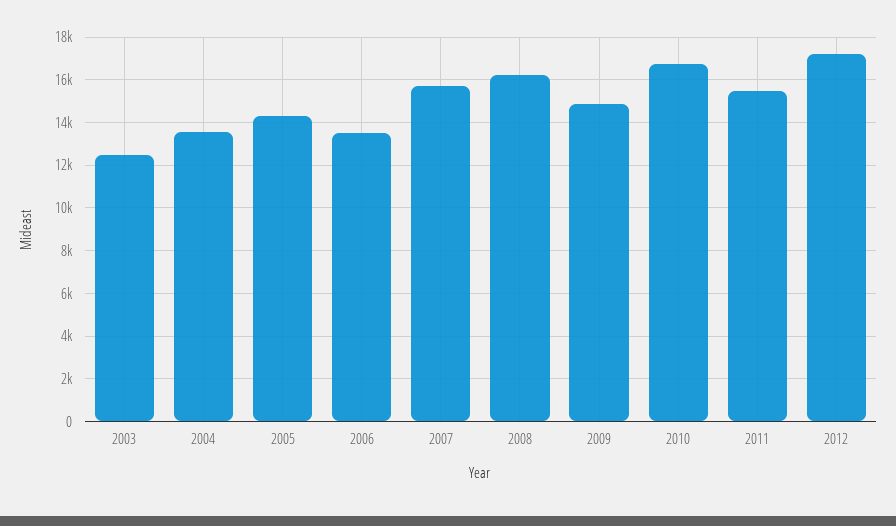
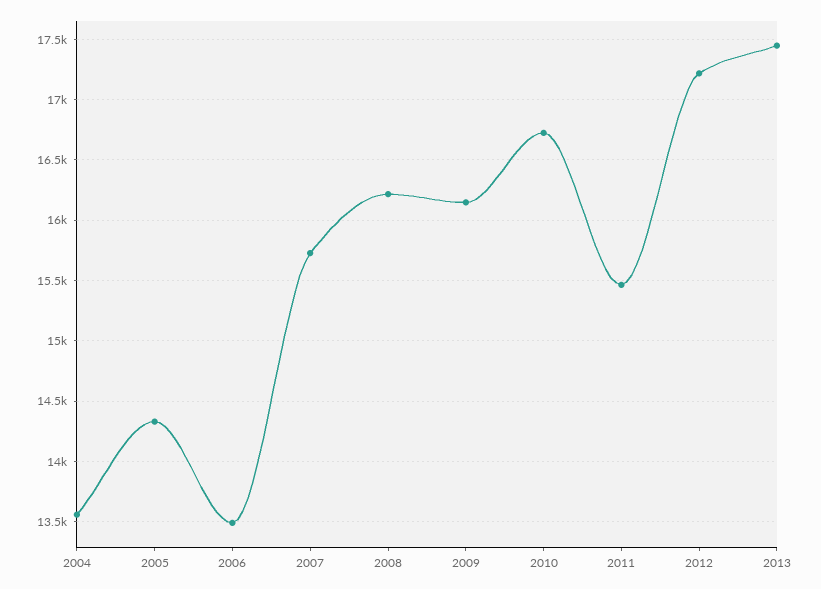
2003: 12500 -> none
2009: 15000 -> 16150
2013: none -> 17450

